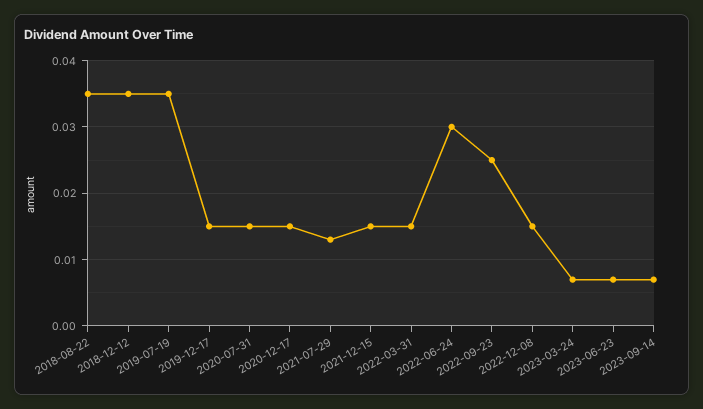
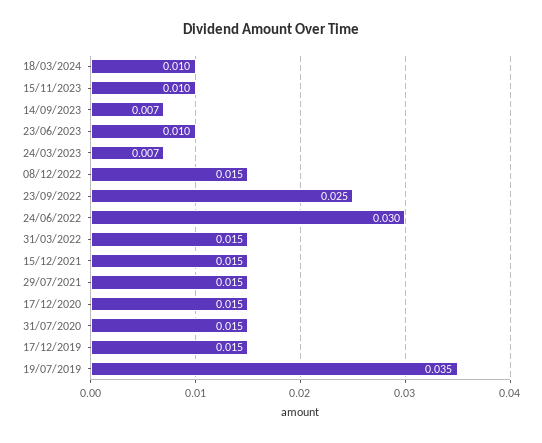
2018-08-22: 0.035 -> none
2018-12-12: 0.035 -> none
2021-07-29: 0.013 -> 0.015
2023-06-23: 0.007 -> 0.01
18/03/2024: none -> 0.01
15/11/2023: none -> 0.01

